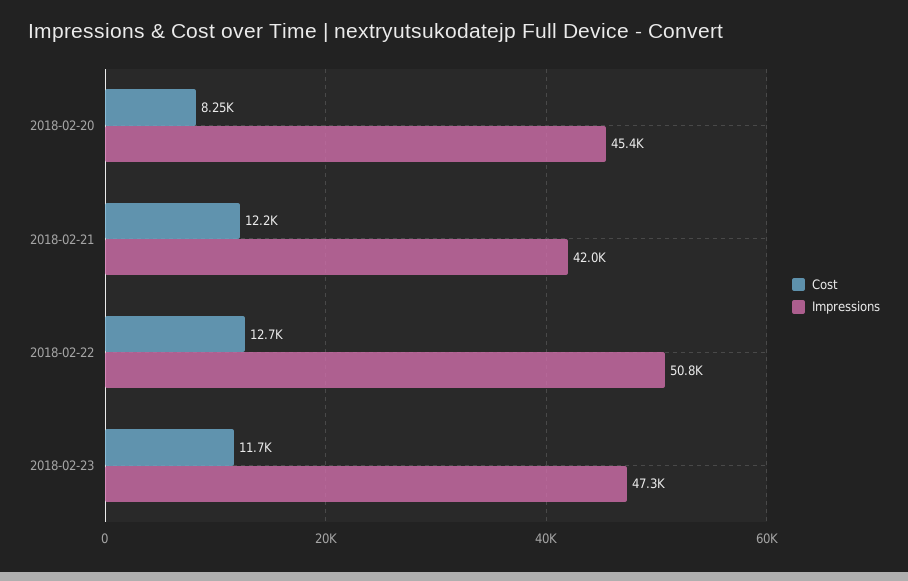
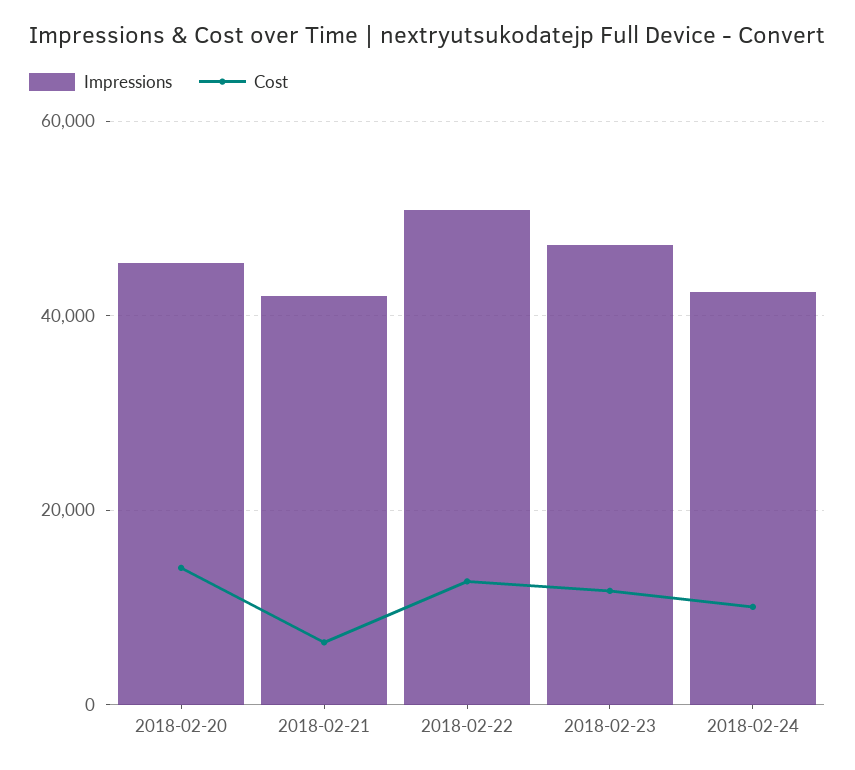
Cost, 2018-02-20: 8250 -> 14000
Cost, 2018-02-21: 12200 -> 6000
Impressions, 2018-02-24: none -> 42000
Cost, 2018-02-24: none -> 10000

